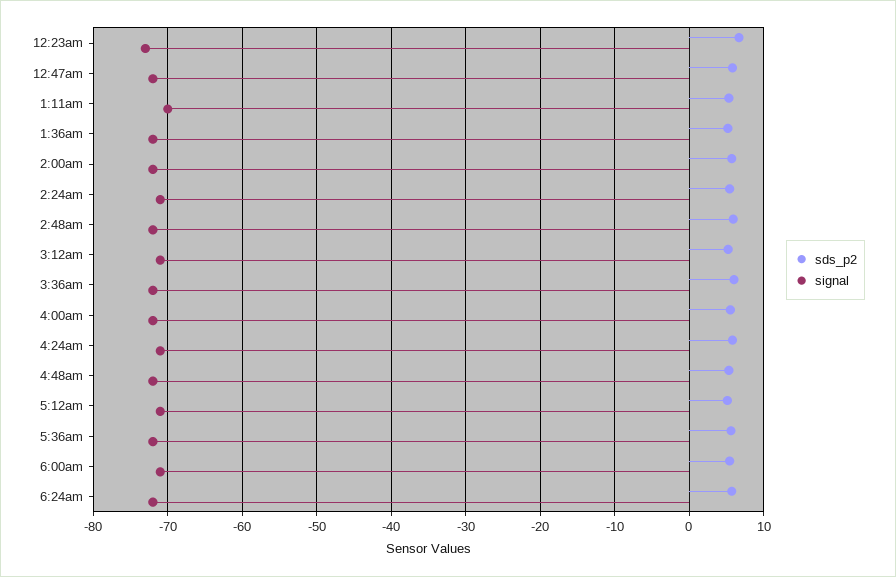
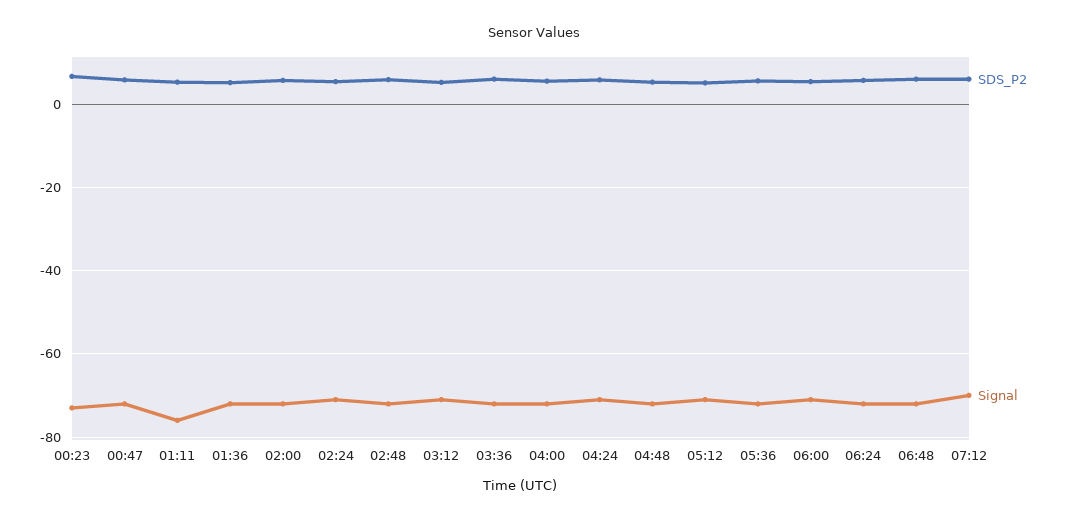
signal, 1:11am: -70 -> -76
sds_p2, 06:48: none -> 6
signal, 06:48: none -> -72
sds_p2, 07:12: none -> 6
signal, 07:12: none -> -70

